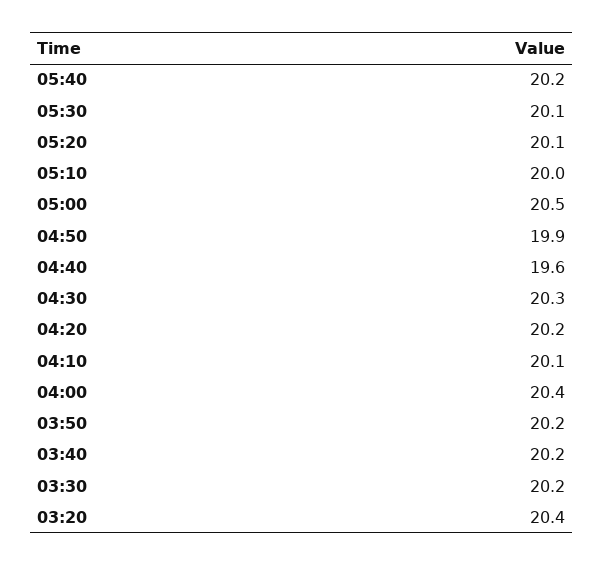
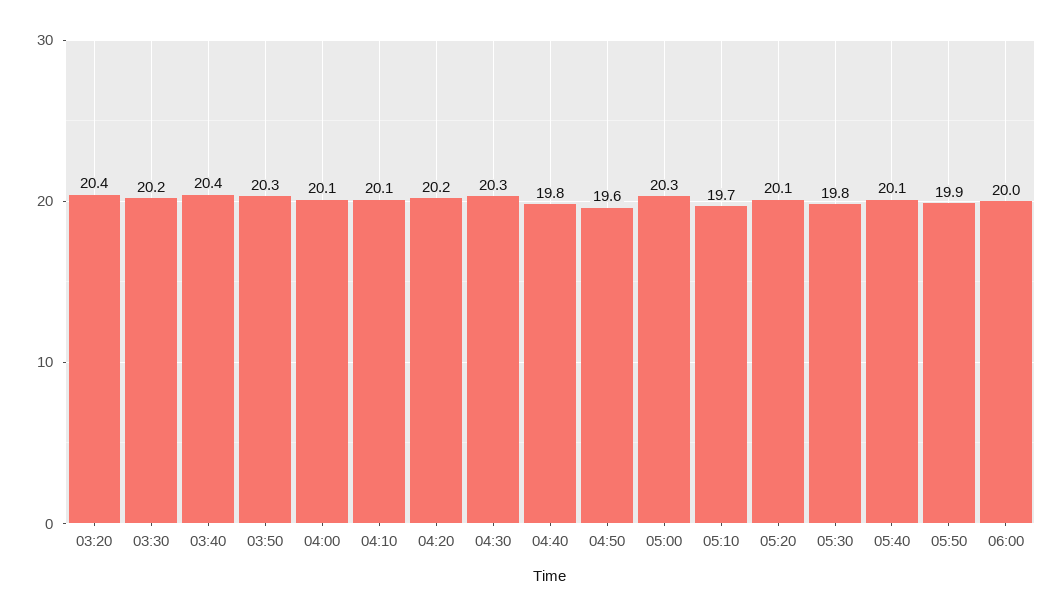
05:40: 20.2 -> 20.1
05:30: 20.1 -> 19.8
05:10: 20 -> 19.7
05:00: 20.5 -> 20.3
04:50: 19.9 -> 19.6
04:40: 19.6 -> 19.8
04:00: 20.4 -> 20.1
03:50: 20.2 -> 20.3
03:40: 20.2 -> 20.4
05:50: none -> 19.9
06:00: none -> 20

